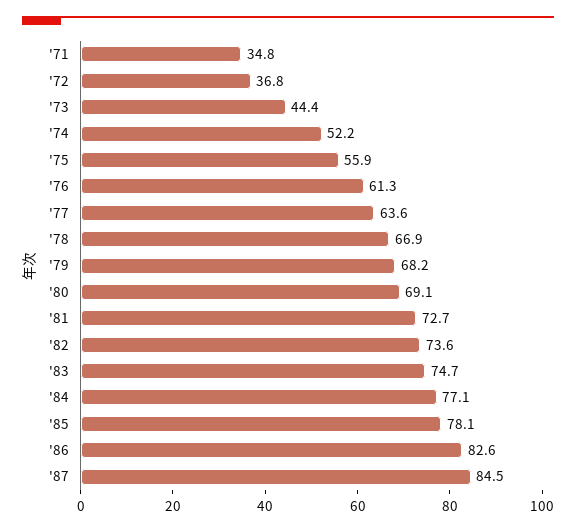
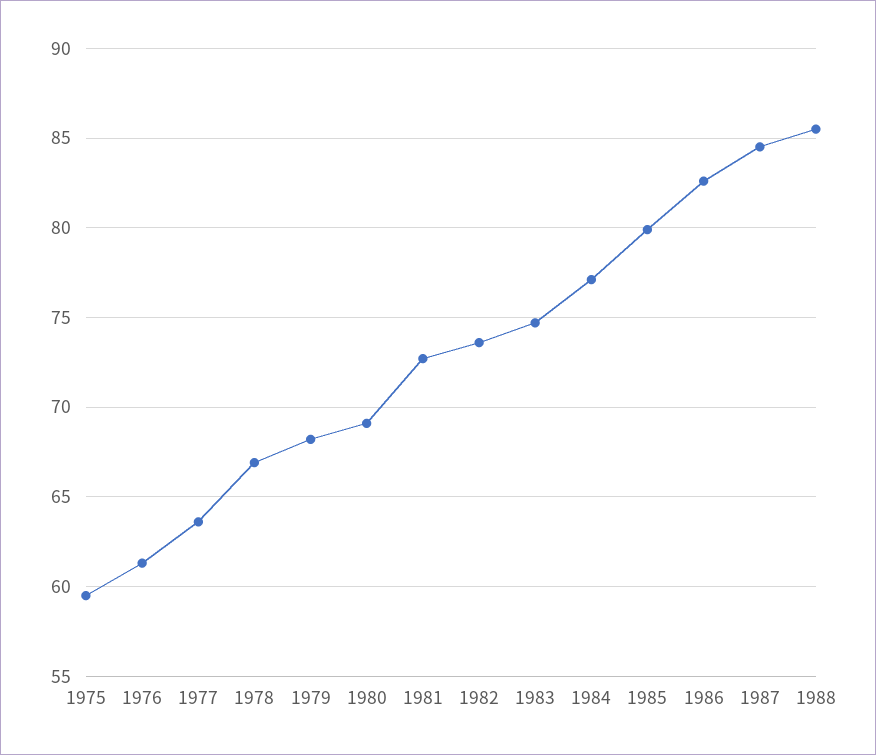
'71: 34.8 -> none
'72: 36.8 -> none
'73: 44.4 -> none
'74: 52.2 -> none
'75: 55.9 -> 59.5
'85: 78.1 -> 80
1988: none -> 85.5

